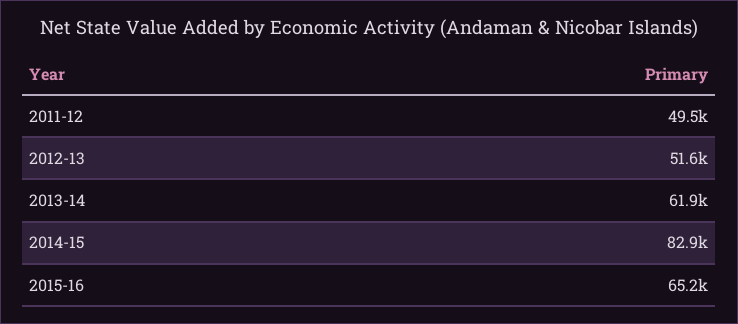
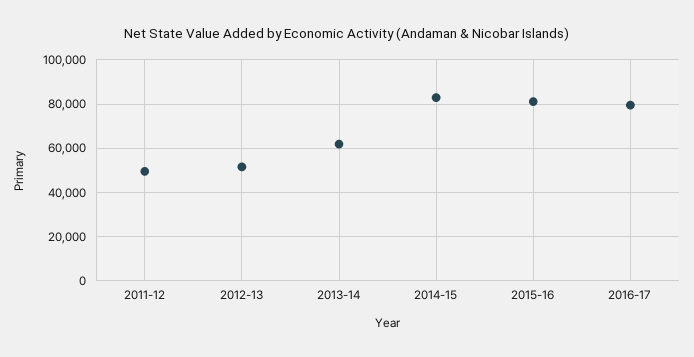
2015-16: 65200 -> 80000
2016-17: none -> 80000

